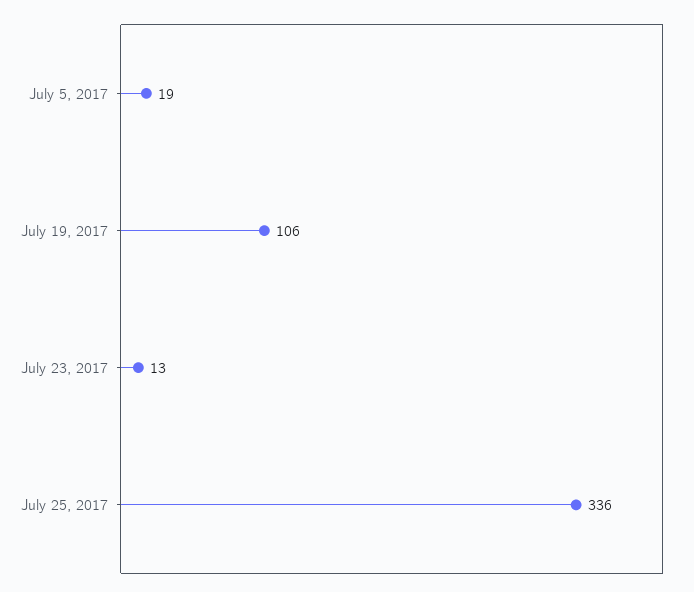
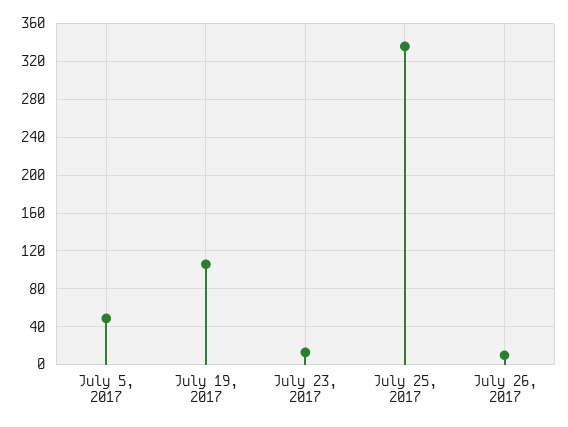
July 5, 2017: 19 -> 50
July 26, 2017: none -> 10

